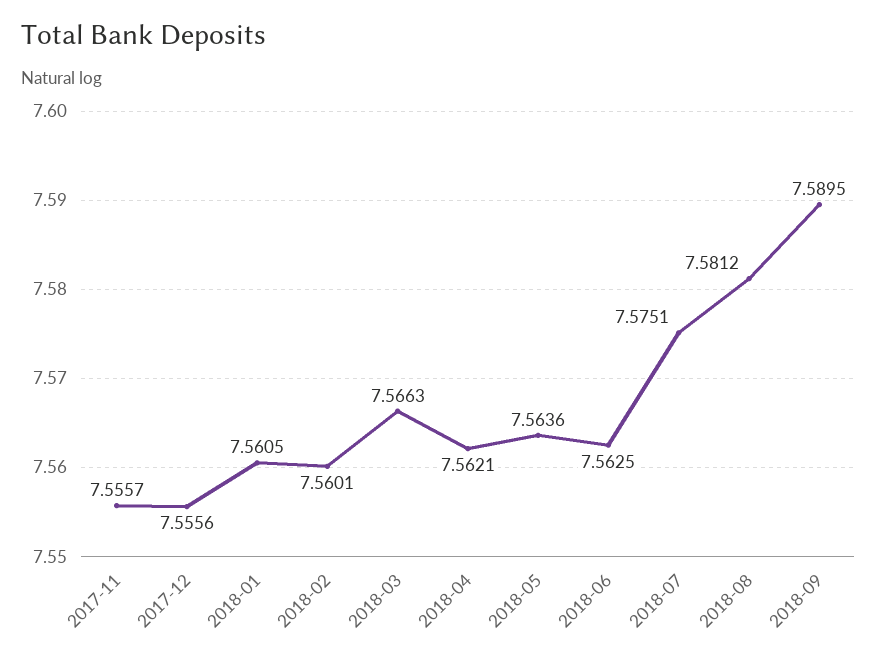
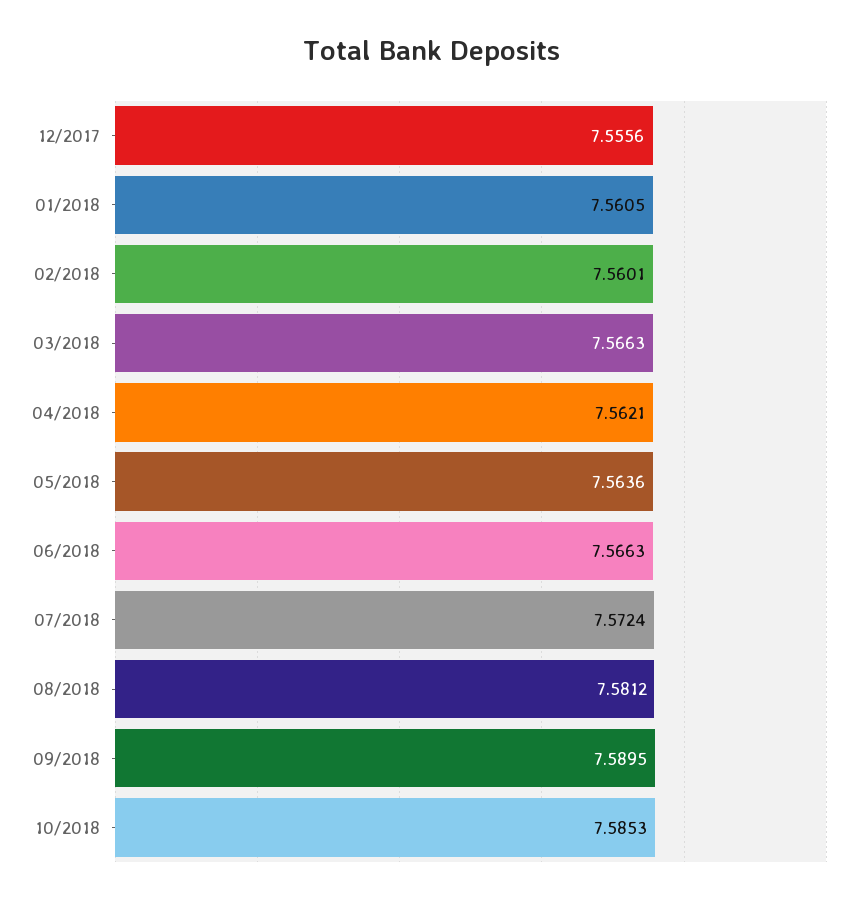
2017-11: 7.5557 -> none
2018-06: 7.5625 -> 7.5663
2018-07: 7.5751 -> 7.5724
10/2018: none -> 7.5853

